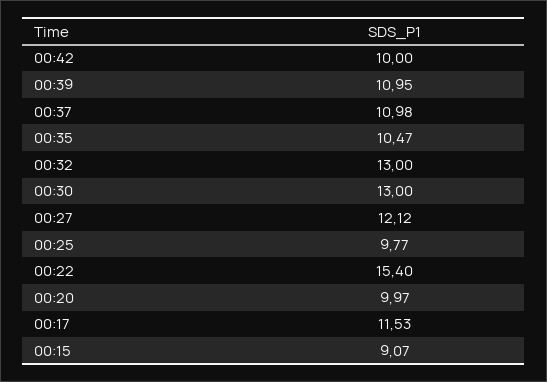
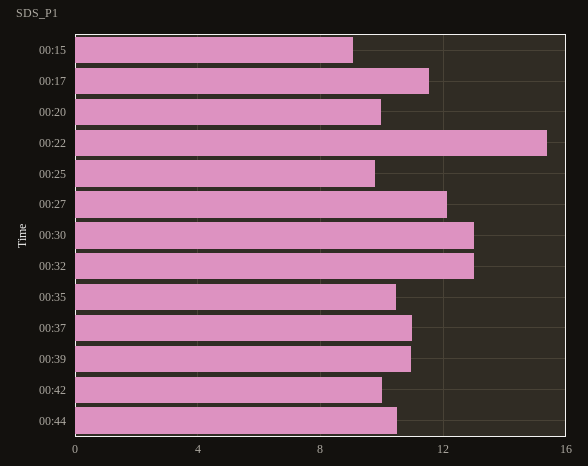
00:44: none -> 10.5

